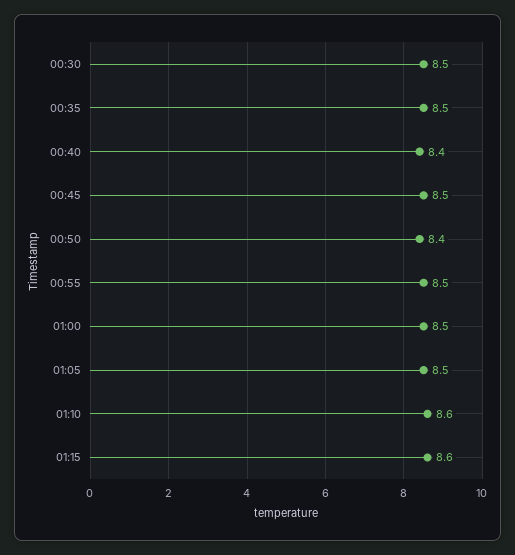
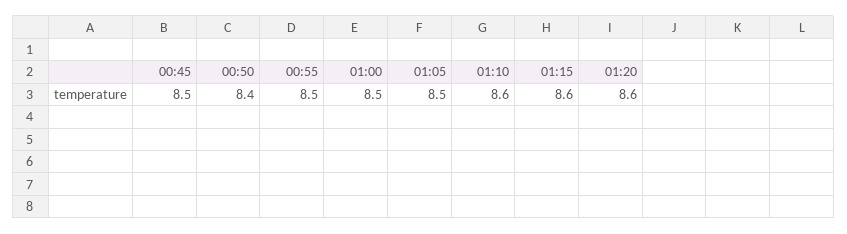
00:30: 8.5 -> none
00:35: 8.5 -> none
00:40: 8.4 -> none
01:20: none -> 8.6

